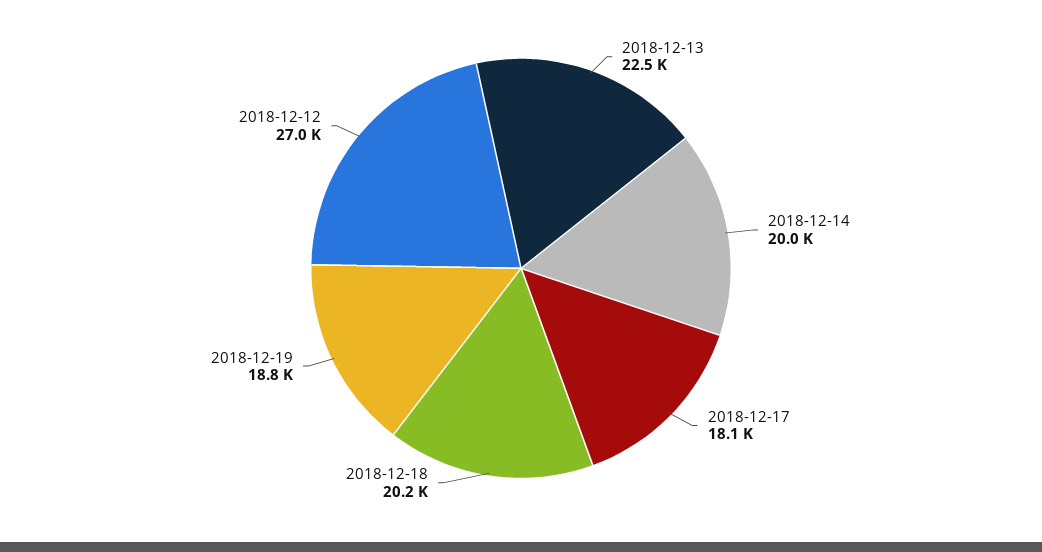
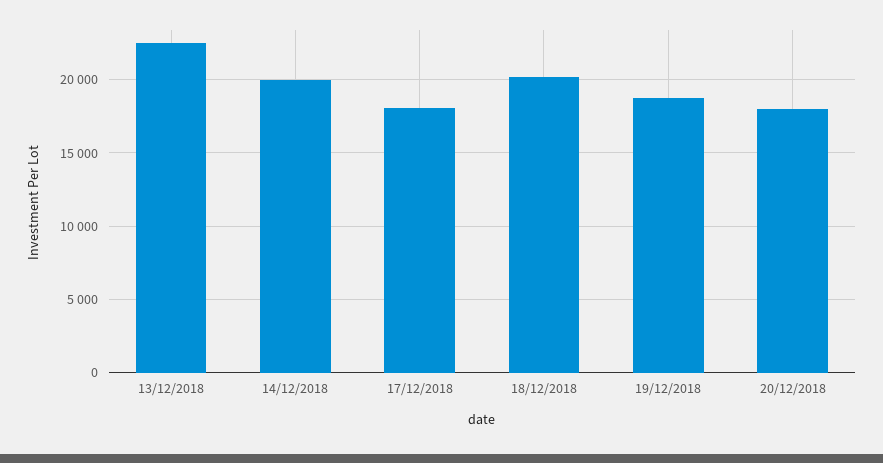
2018-12-12: 27000 -> none
20/12/2018: none -> 18000

